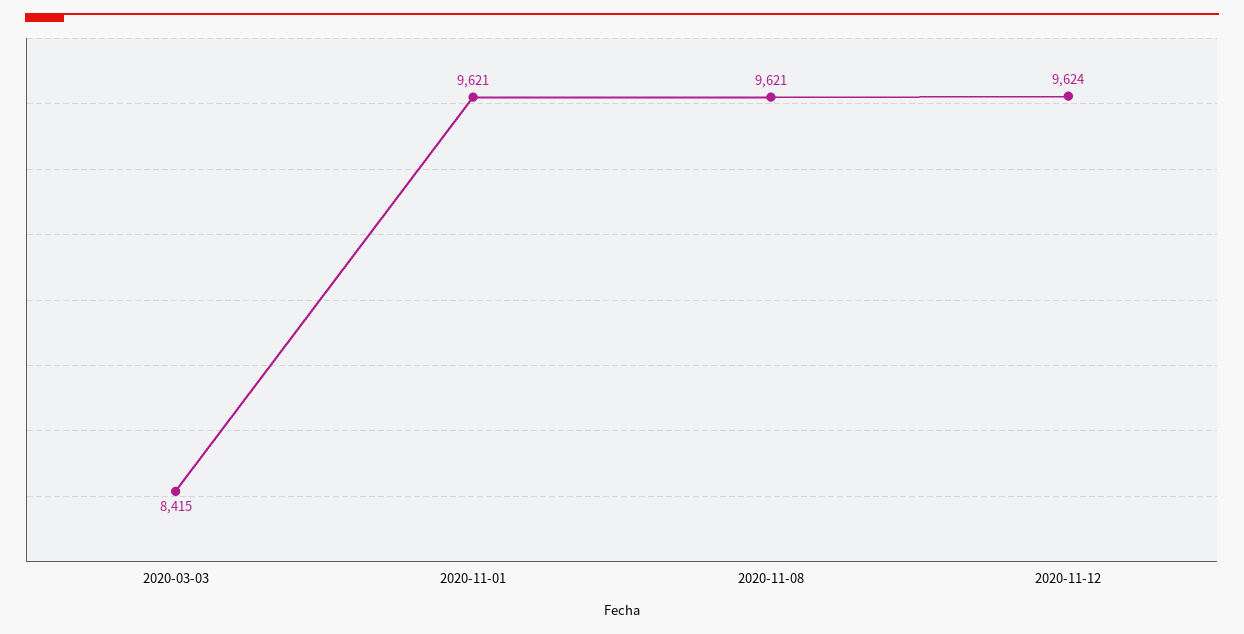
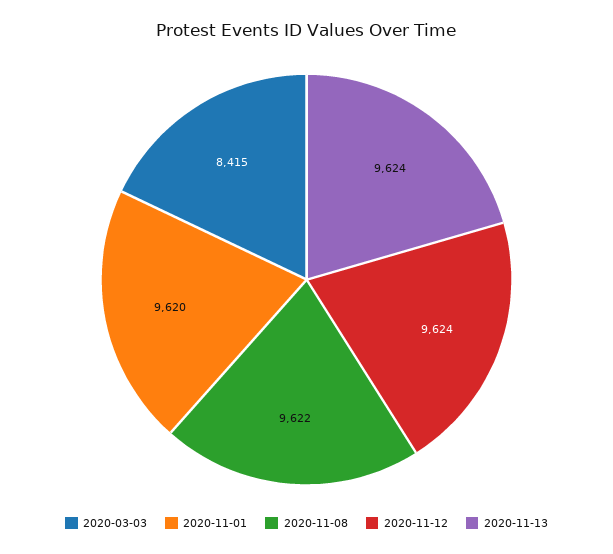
2020-11-01: 9621 -> 9620
2020-11-08: 9621 -> 9622
2020-11-13: none -> 9624

